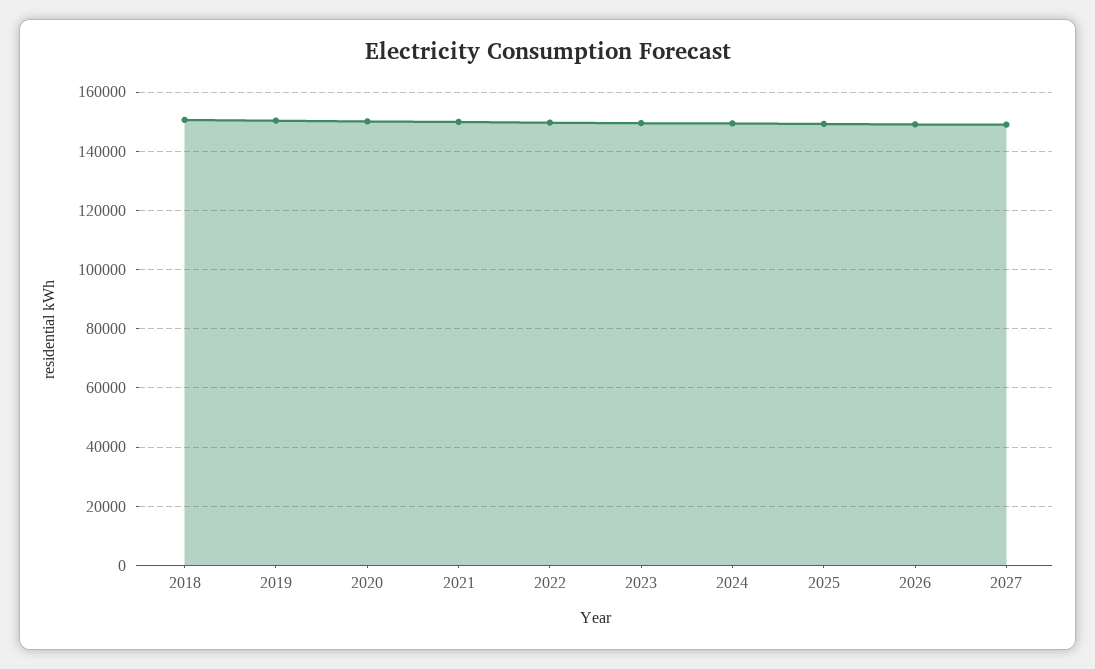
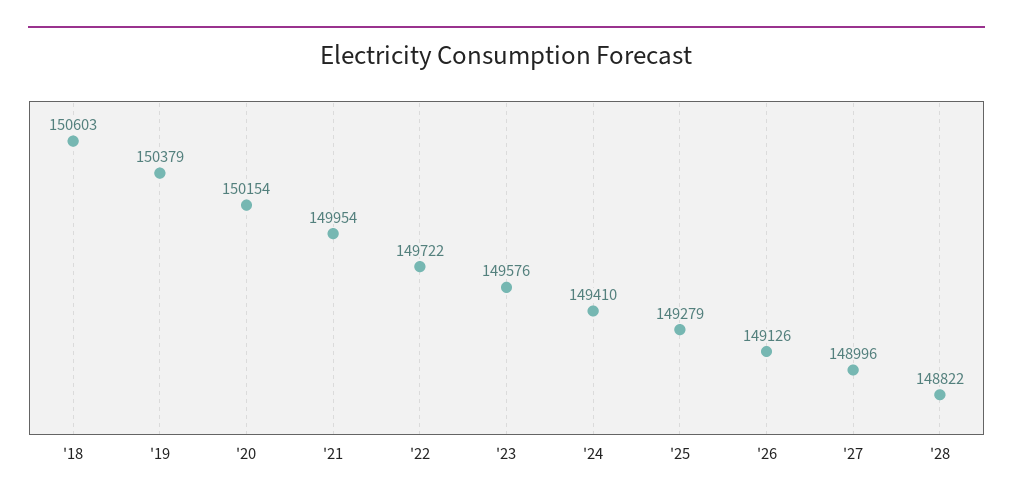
'28: none -> 148822

